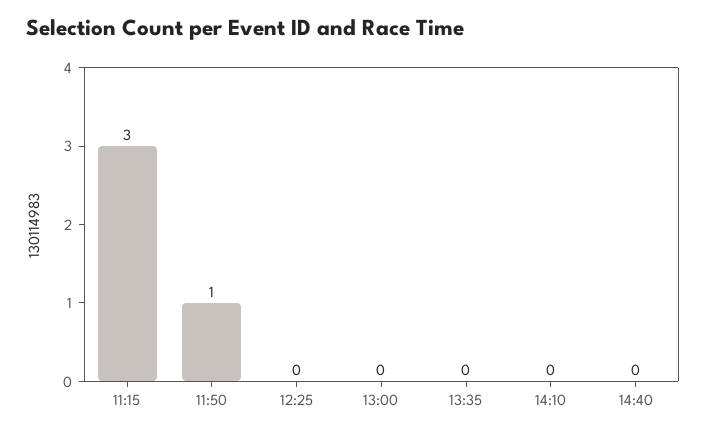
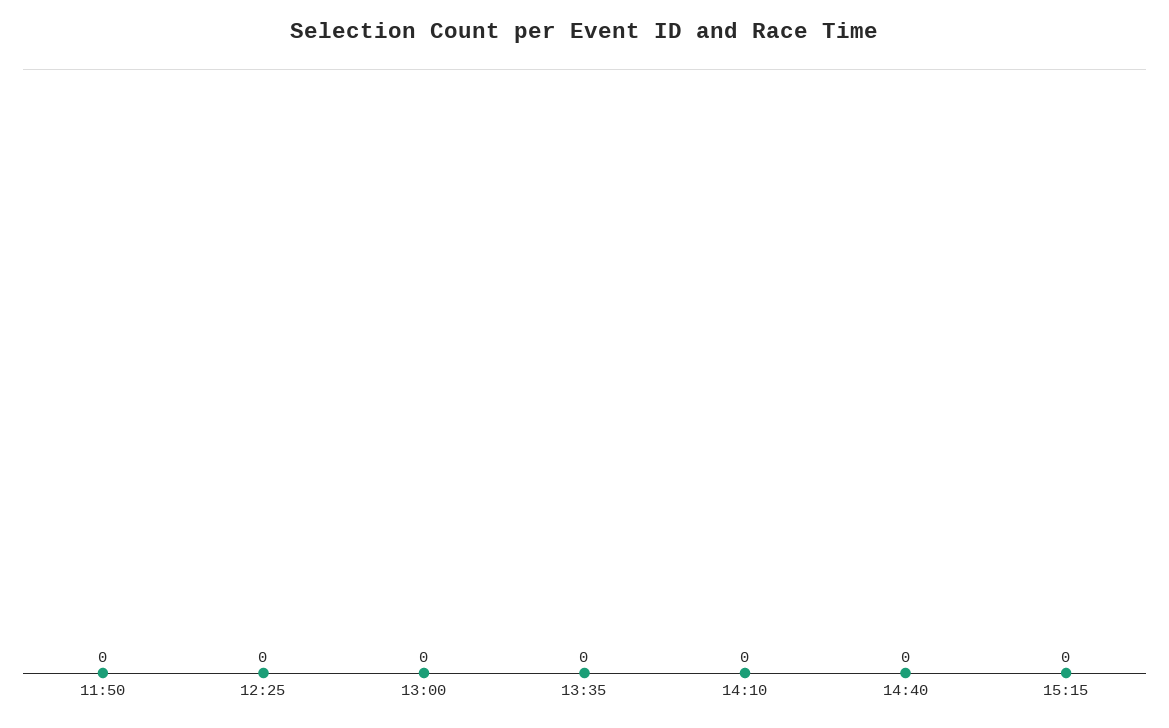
11:15: 3 -> none
11:50: 1 -> 0
15:15: none -> 0

